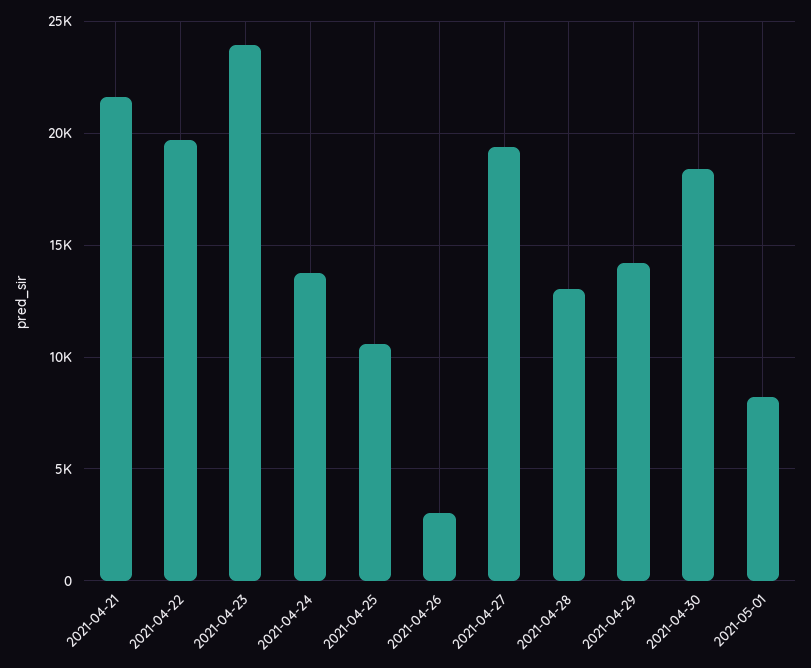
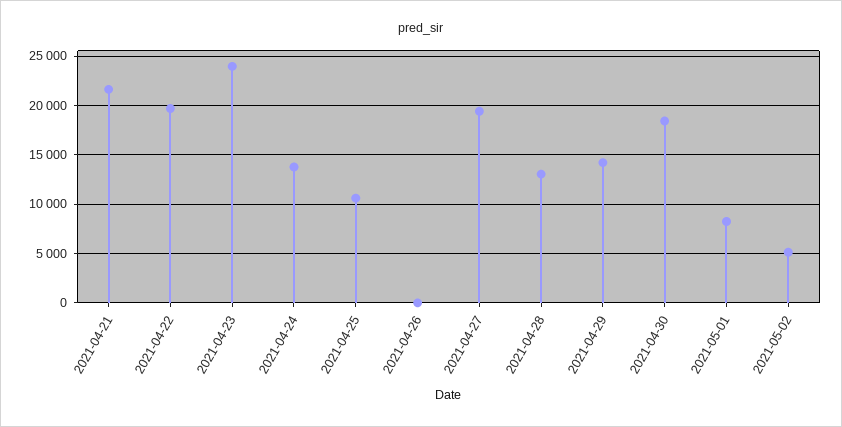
2021-04-26: 3000 -> 0
2021-05-02: none -> 5000

